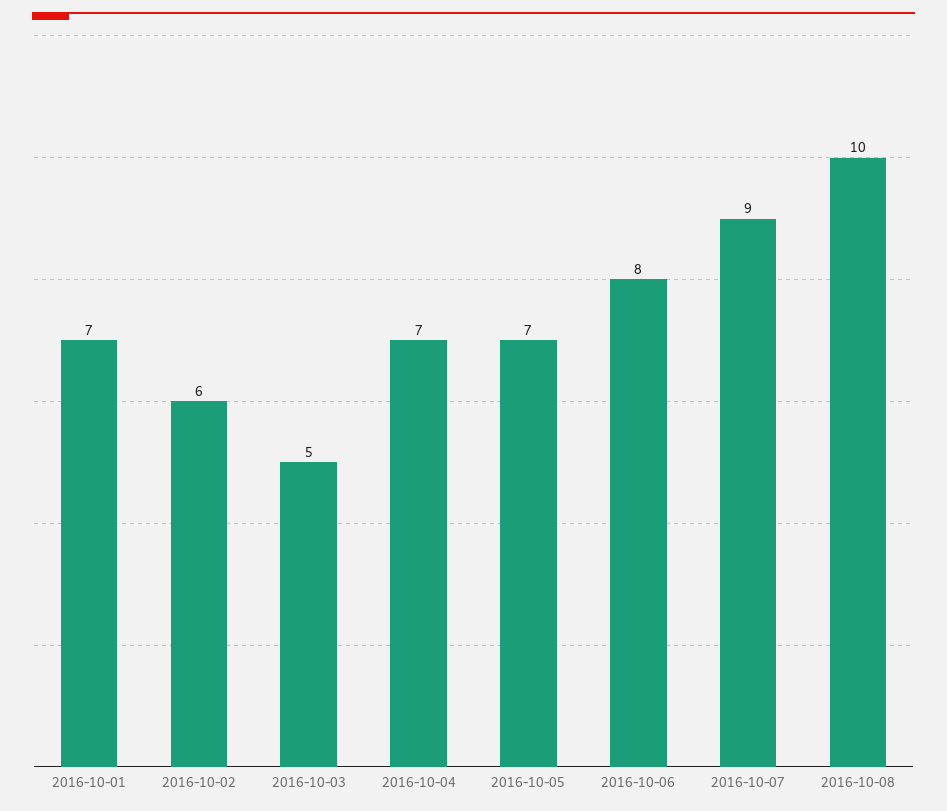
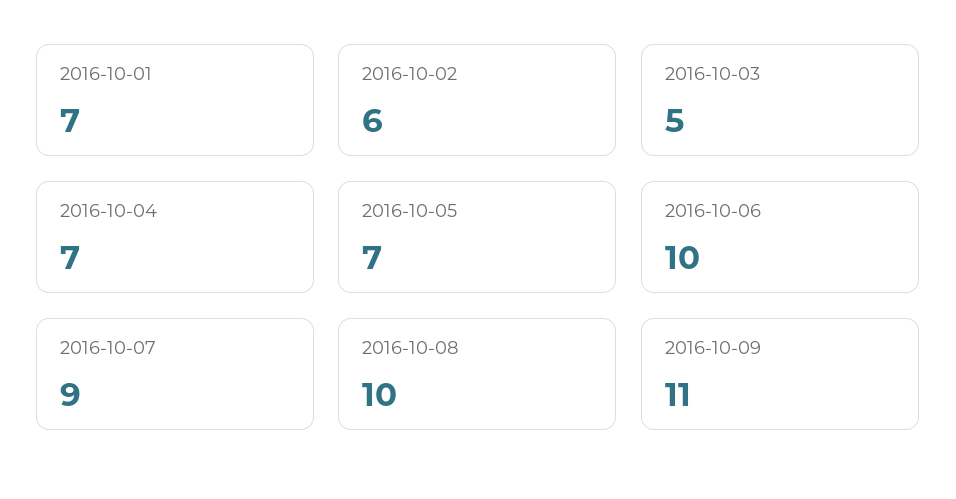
2016-10-06: 8 -> 10
2016-10-09: none -> 11

